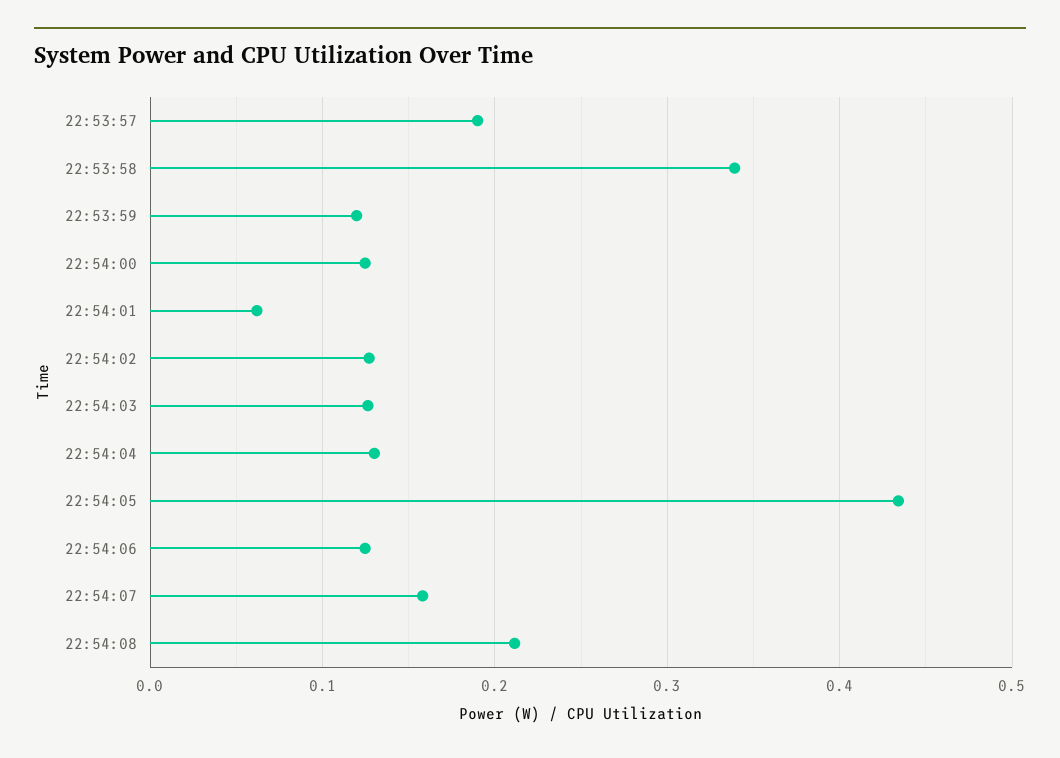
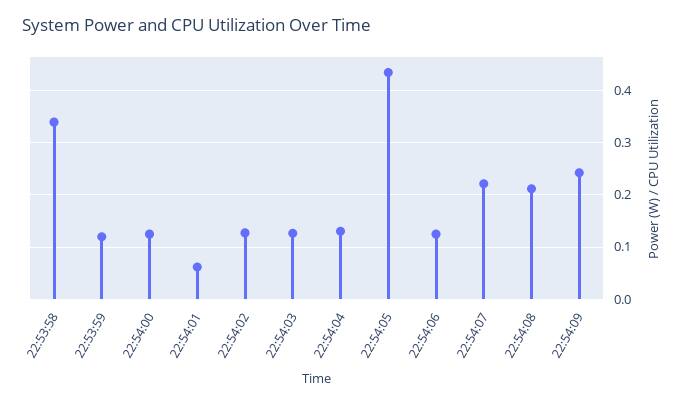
22:53:57: 0.19 -> none
22:54:07: 0.16 -> 0.22
22:54:09: none -> 0.24

